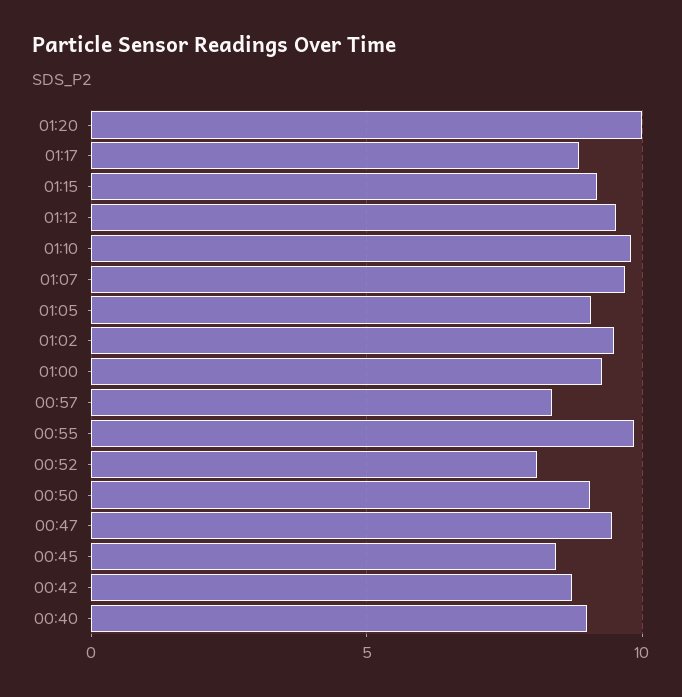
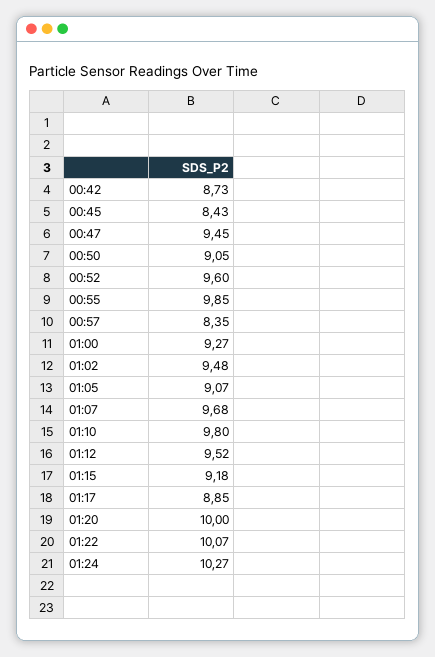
00:52: 8 -> 9.6
00:40: 9 -> none
01:22: none -> 10.07
01:24: none -> 10.27

